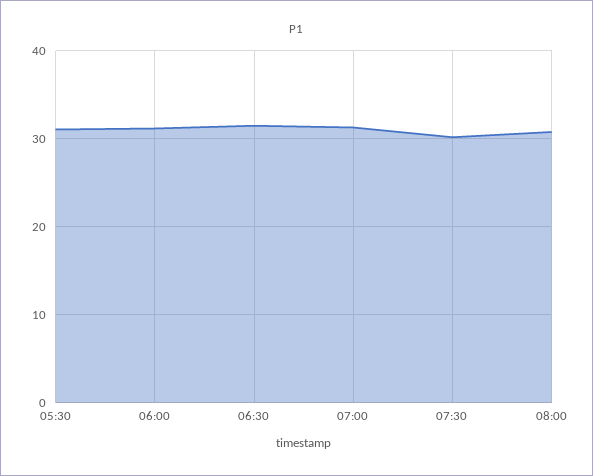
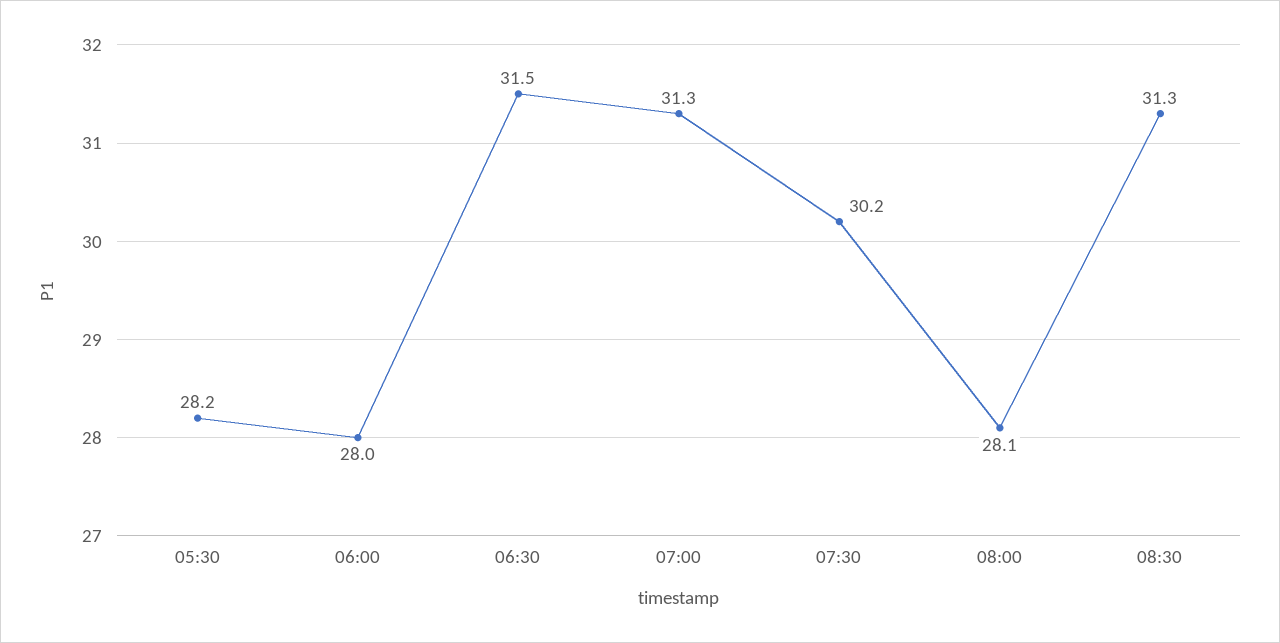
05:30: 31 -> 28.2
06:00: 31 -> 28
08:00: 31 -> 28.1
08:30: none -> 31.3

